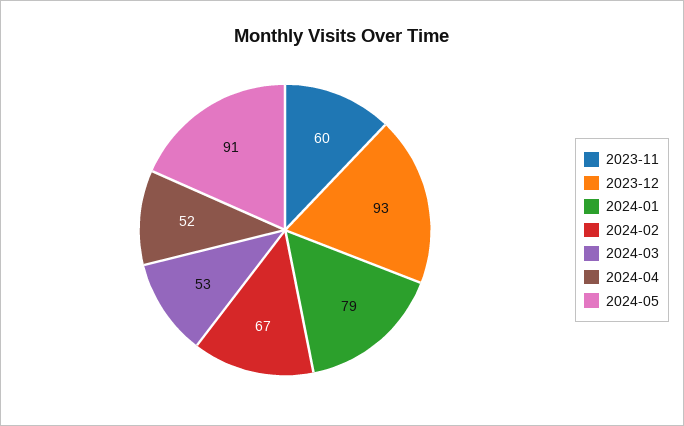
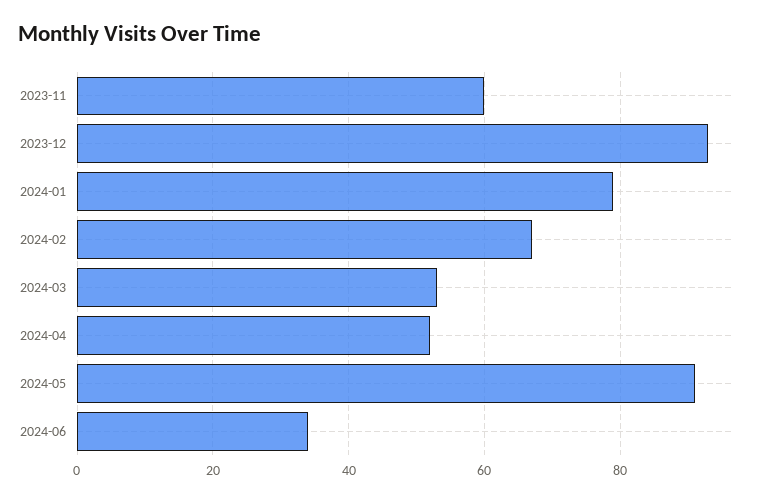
2024-06: none -> 35

